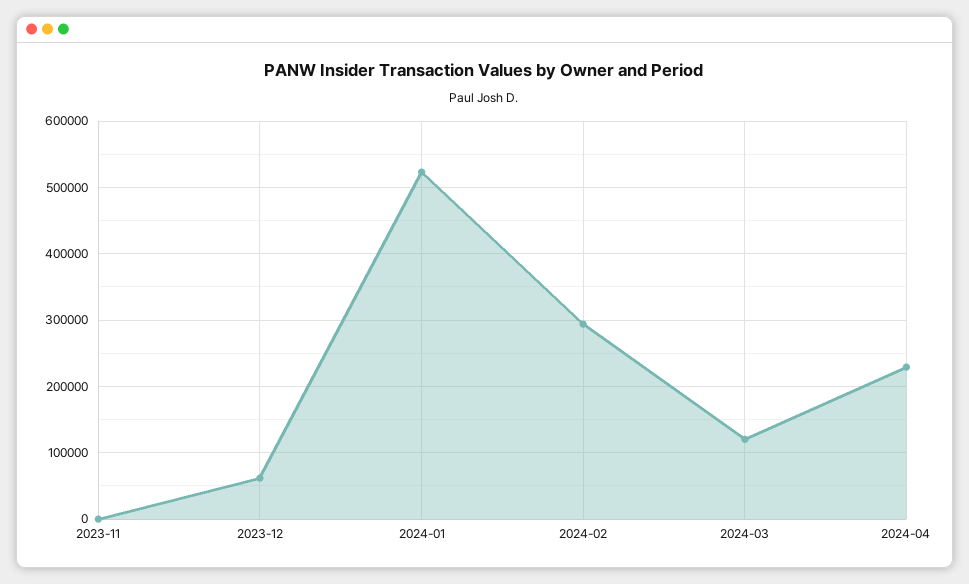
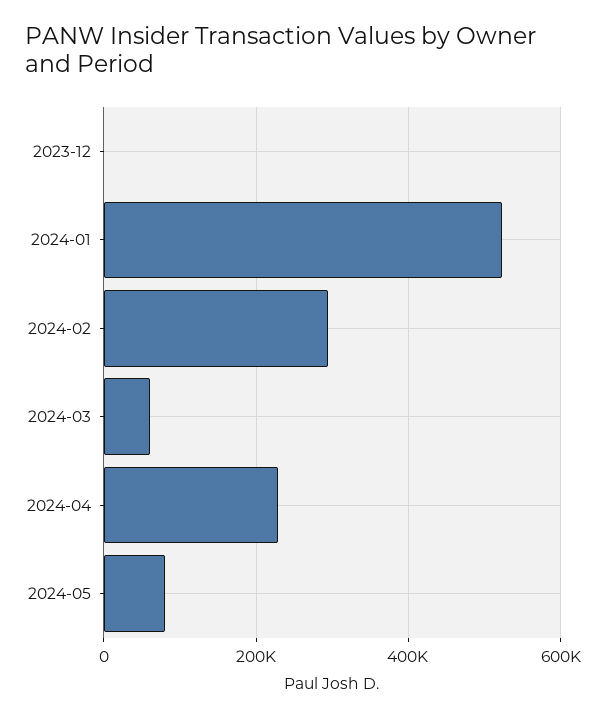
2023-11: 0 -> none
2023-12: 60000 -> 0
2024-03: 120000 -> 60000
2024-05: none -> 80000

